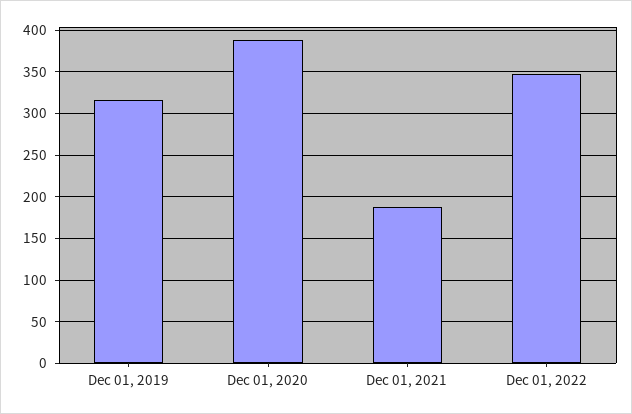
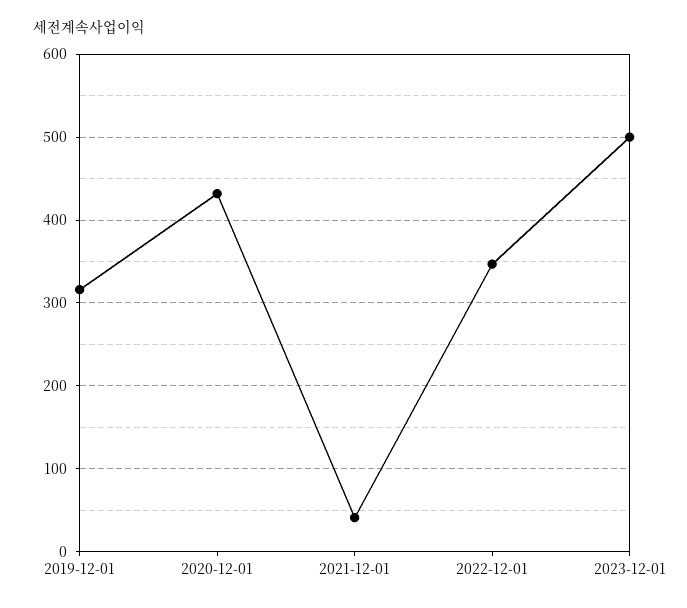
Dec 01, 2020: 390 -> 430
Dec 01, 2021: 190 -> 40
2023-12-01: none -> 500

